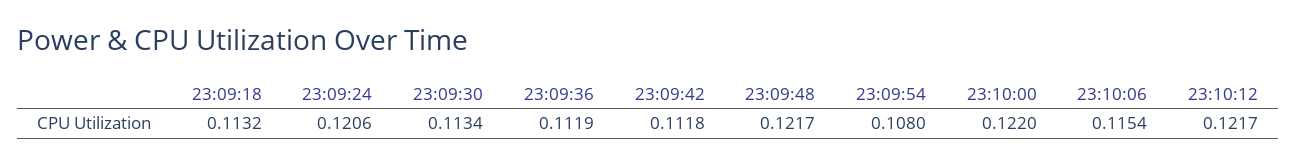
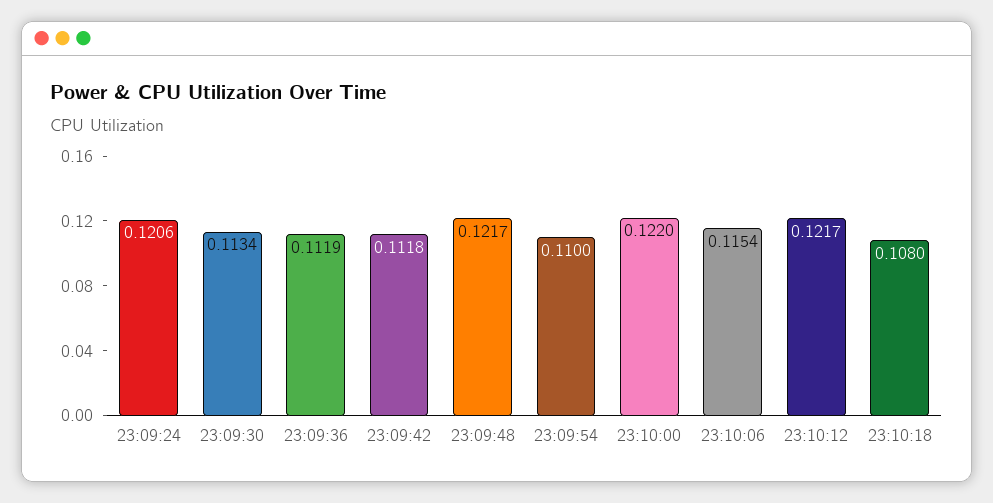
23:09:18: 0.1132 -> none
23:09:54: 0.108 -> 0.11
23:10:18: none -> 0.108

